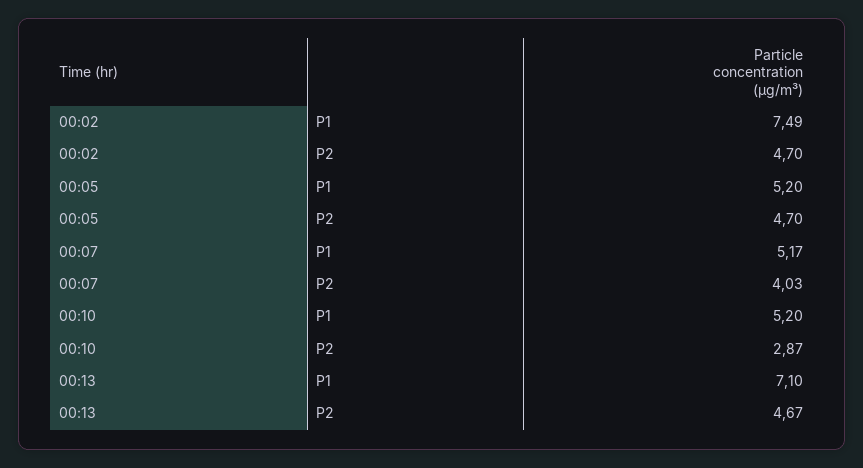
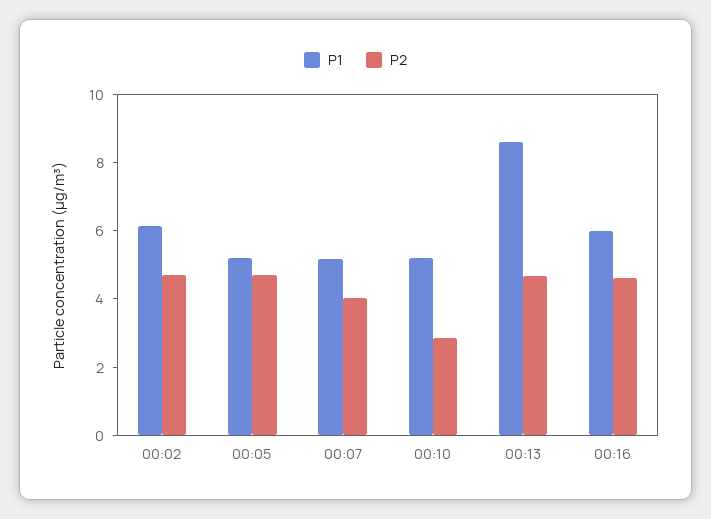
P1, 00:02: 7.49 -> 6
P1, 00:13: 7.1 -> 8.5
P1, 00:16: none -> 6
P2, 00:16: none -> 4.5

